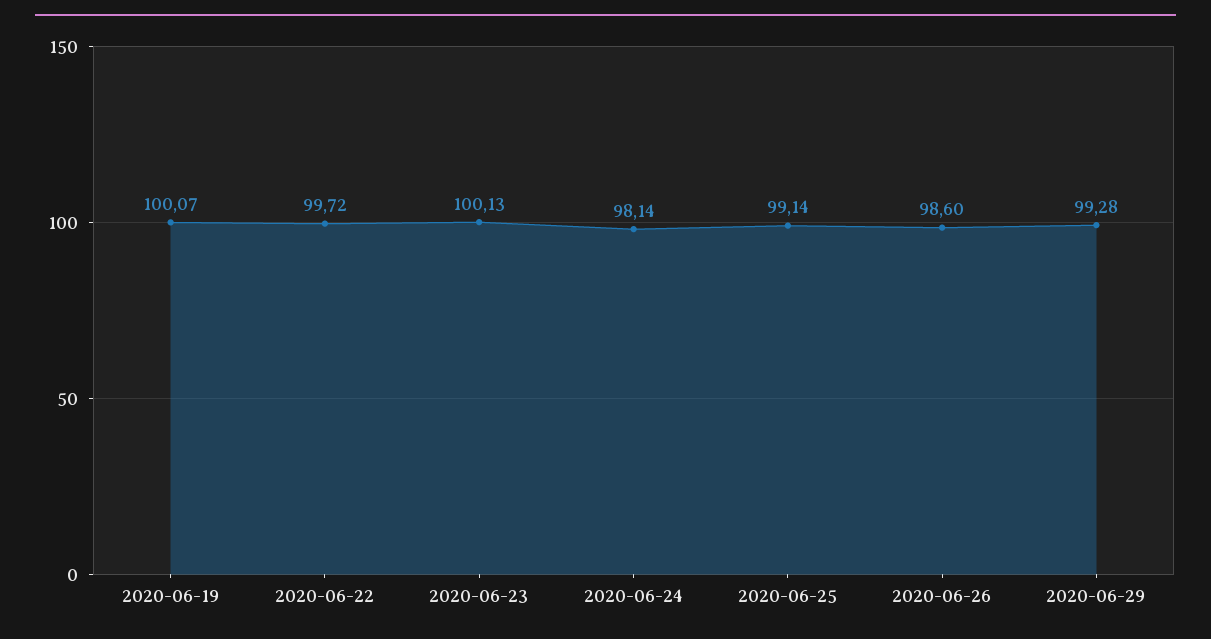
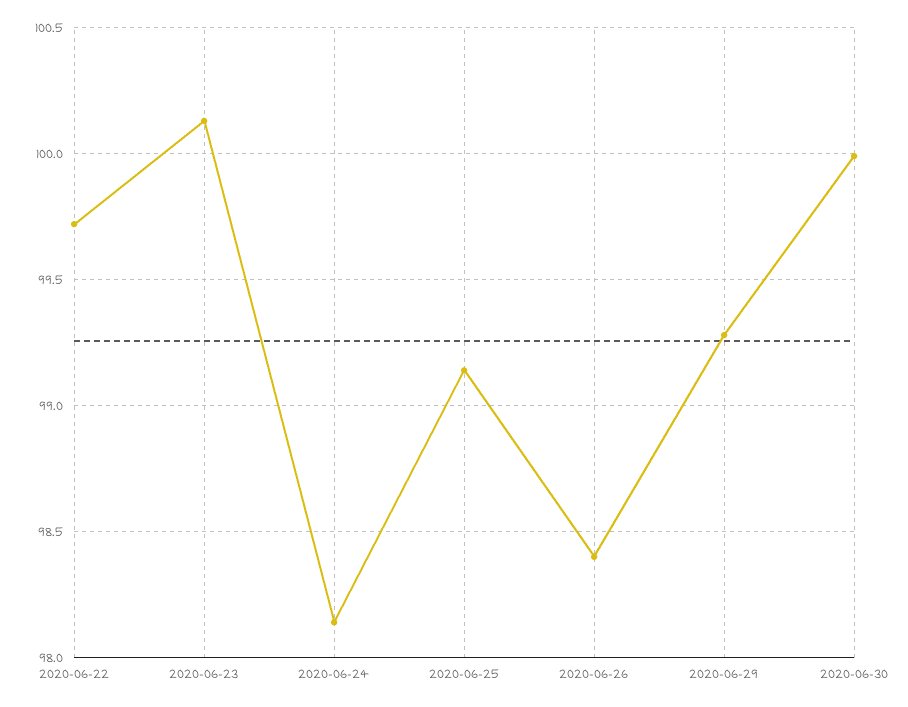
2020-06-19: 100.07 -> none
2020-06-26: 98.6 -> 98.4
2020-06-30: none -> 100

